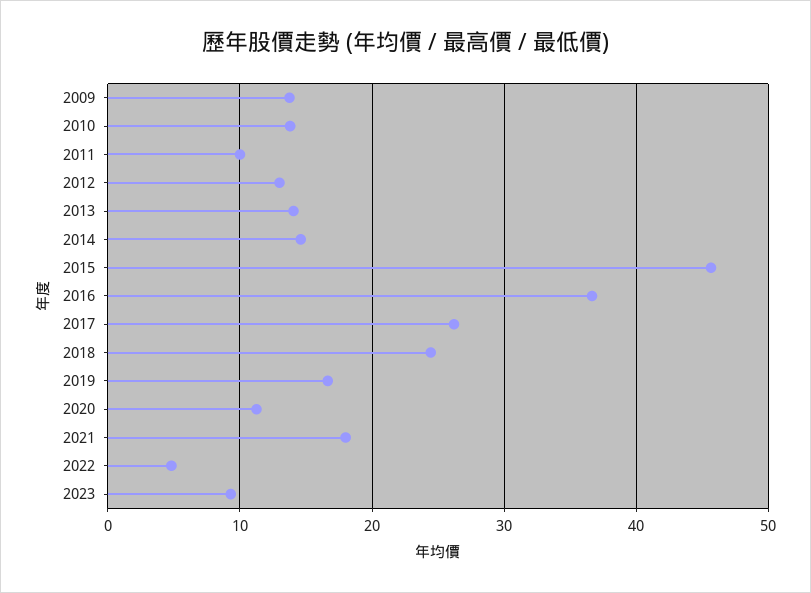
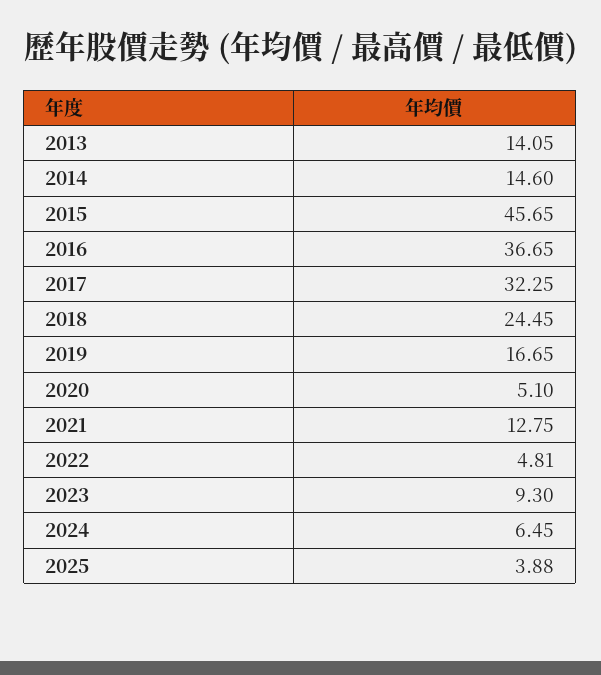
2009: 14 -> none
2010: 14 -> none
2011: 10 -> none
2012: 13 -> none
2017: 26 -> 32.25
2020: 11 -> 5.1
2021: 18 -> 12.75
2024: none -> 6.45
2025: none -> 3.88

